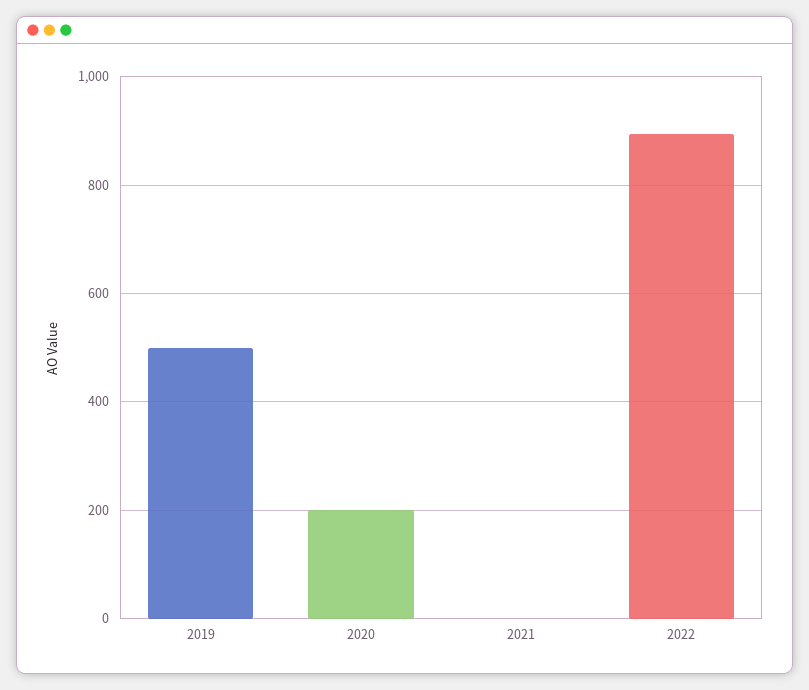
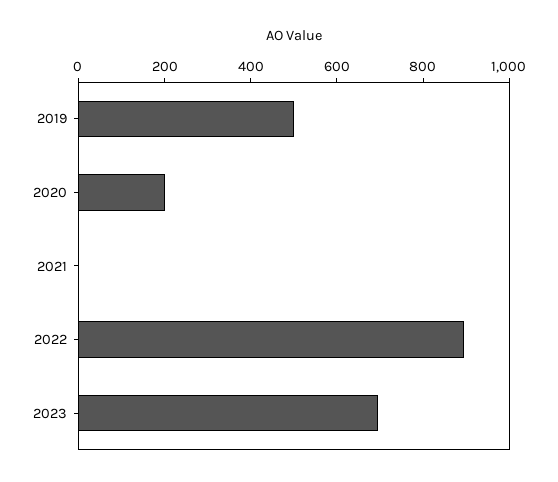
2023: none -> 700

